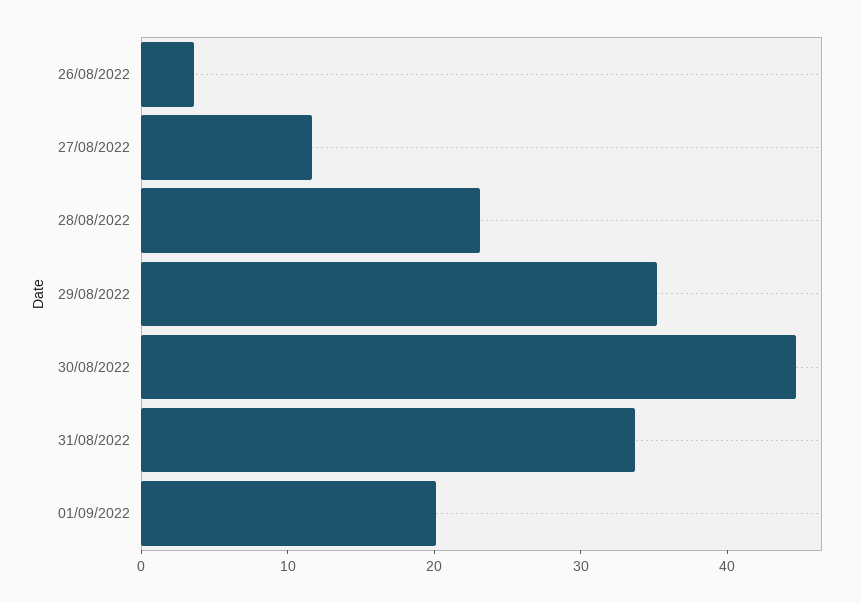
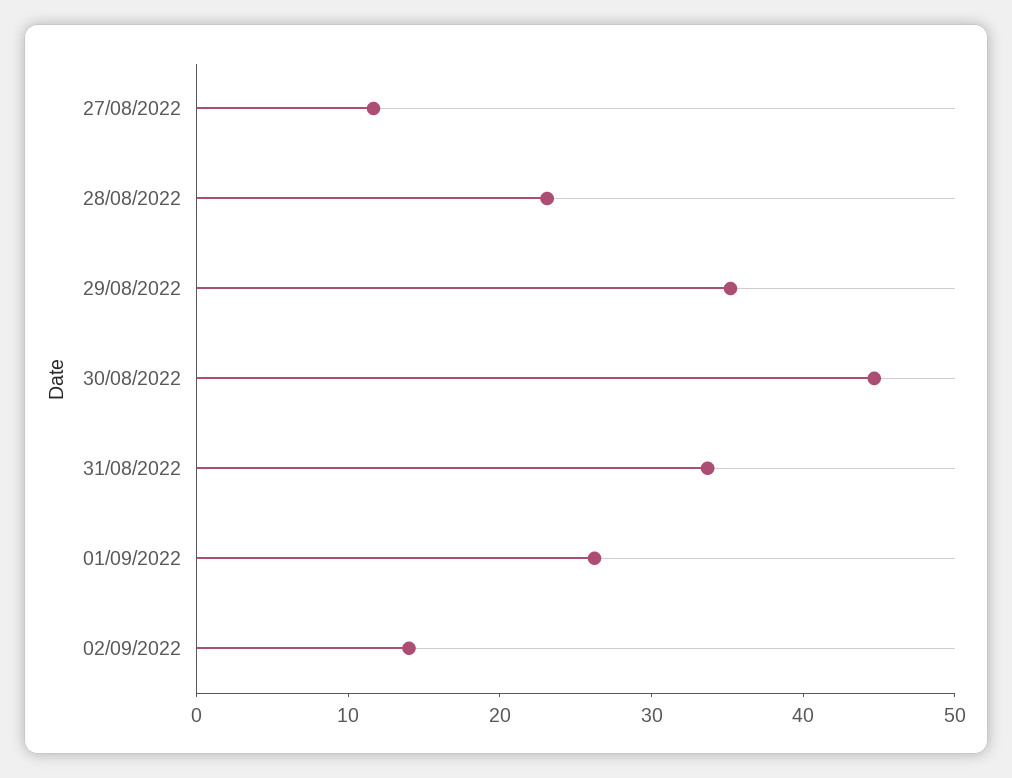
26/08/2022: 4 -> none
01/09/2022: 20 -> 26
02/09/2022: none -> 14

